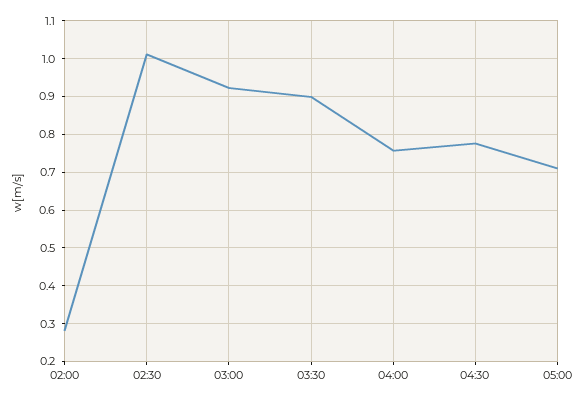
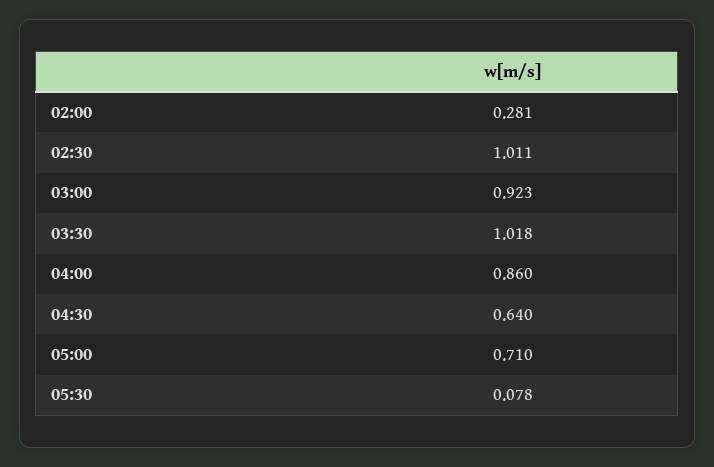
03:30: 0.9 -> 1.018
04:00: 0.76 -> 0.86
04:30: 0.78 -> 0.64
05:30: none -> 0.078

